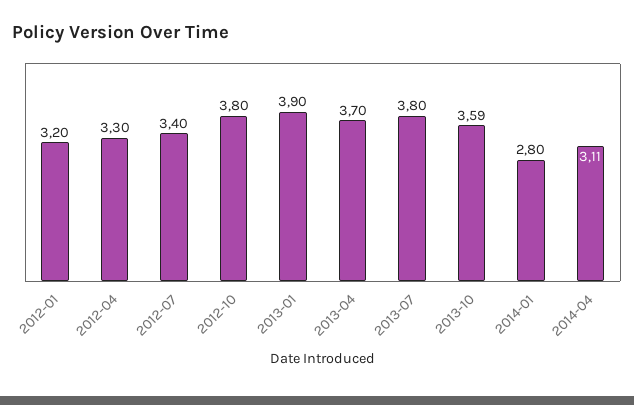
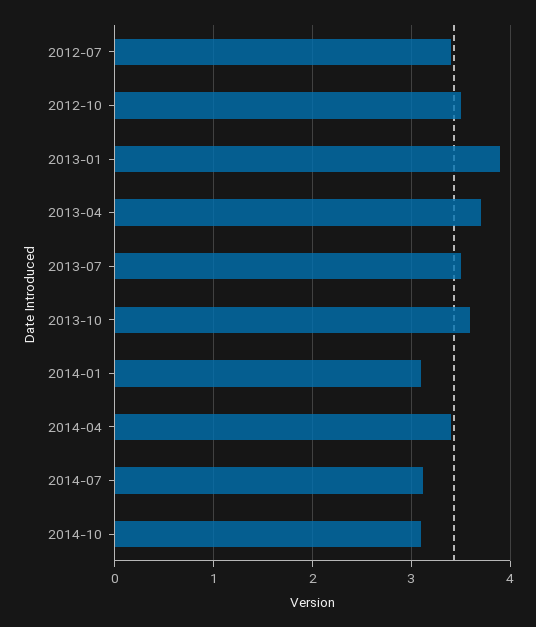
2012-01: 3.2 -> none
2012-04: 3.3 -> none
2012-10: 3.8 -> 3.5
2013-07: 3.8 -> 3.5
2014-01: 2.8 -> 3.1
2014-04: 3.11 -> 3.4
2014-07: none -> 3.1
2014-10: none -> 3.1

